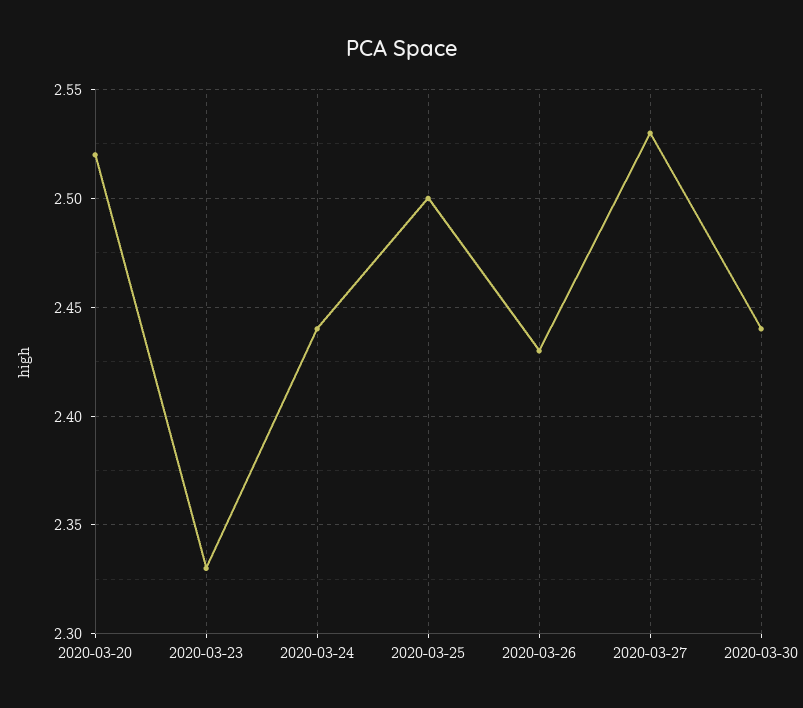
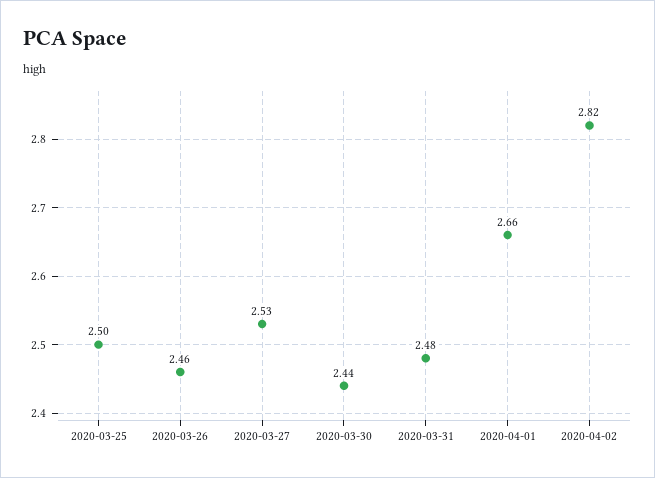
2020-03-20: 2.52 -> none
2020-03-23: 2.33 -> none
2020-03-24: 2.44 -> none
2020-03-26: 2.43 -> 2.46
2020-03-31: none -> 2.48
2020-04-01: none -> 2.66
2020-04-02: none -> 2.82

